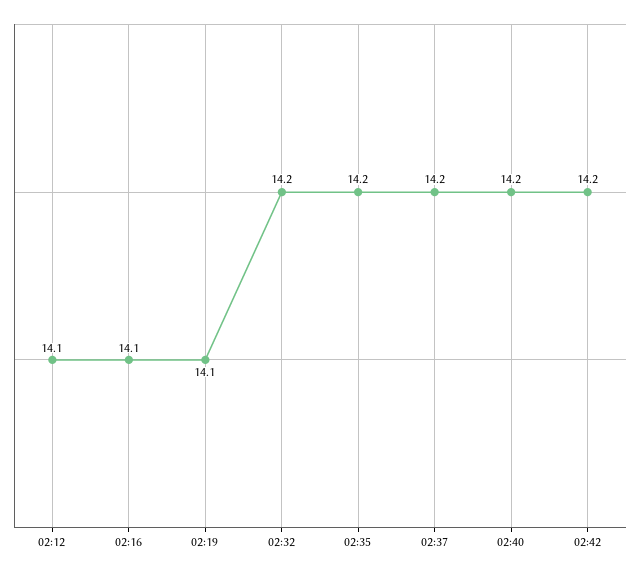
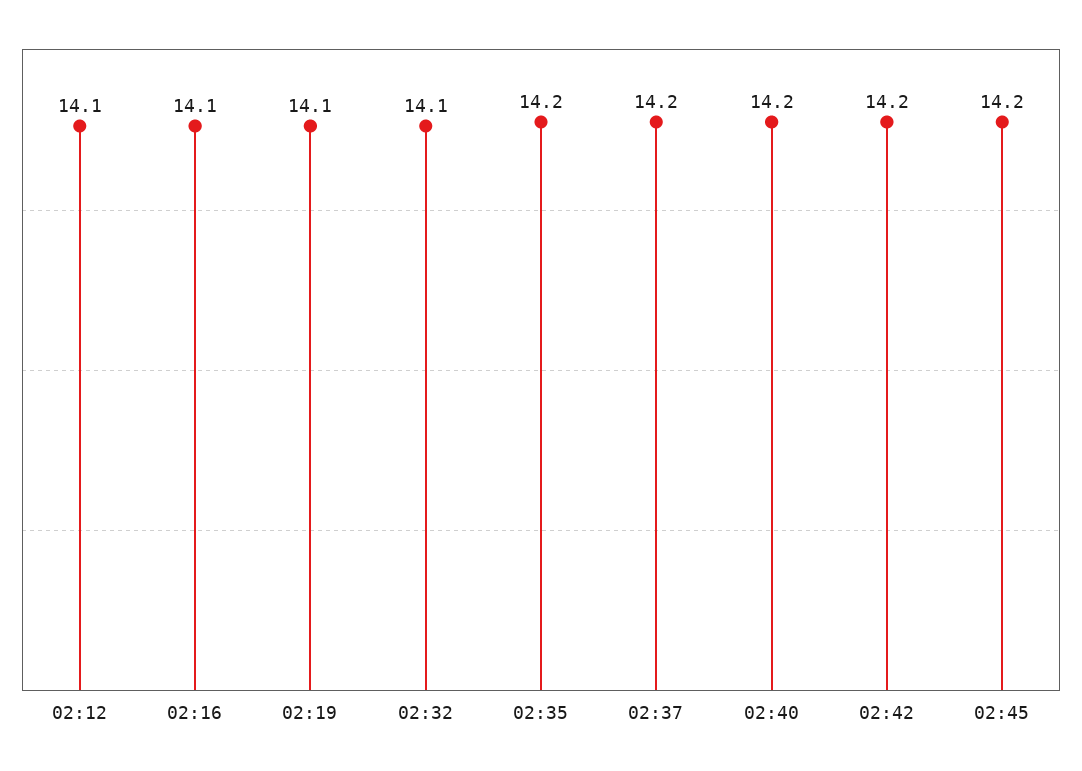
02:32: 14.2 -> 14.1
02:45: none -> 14.2

